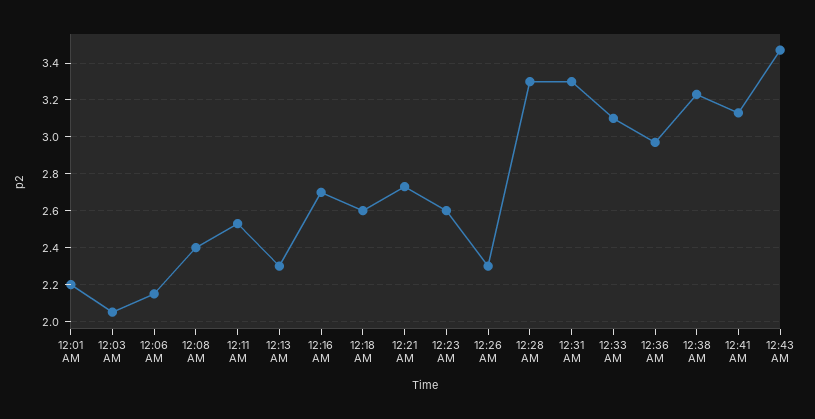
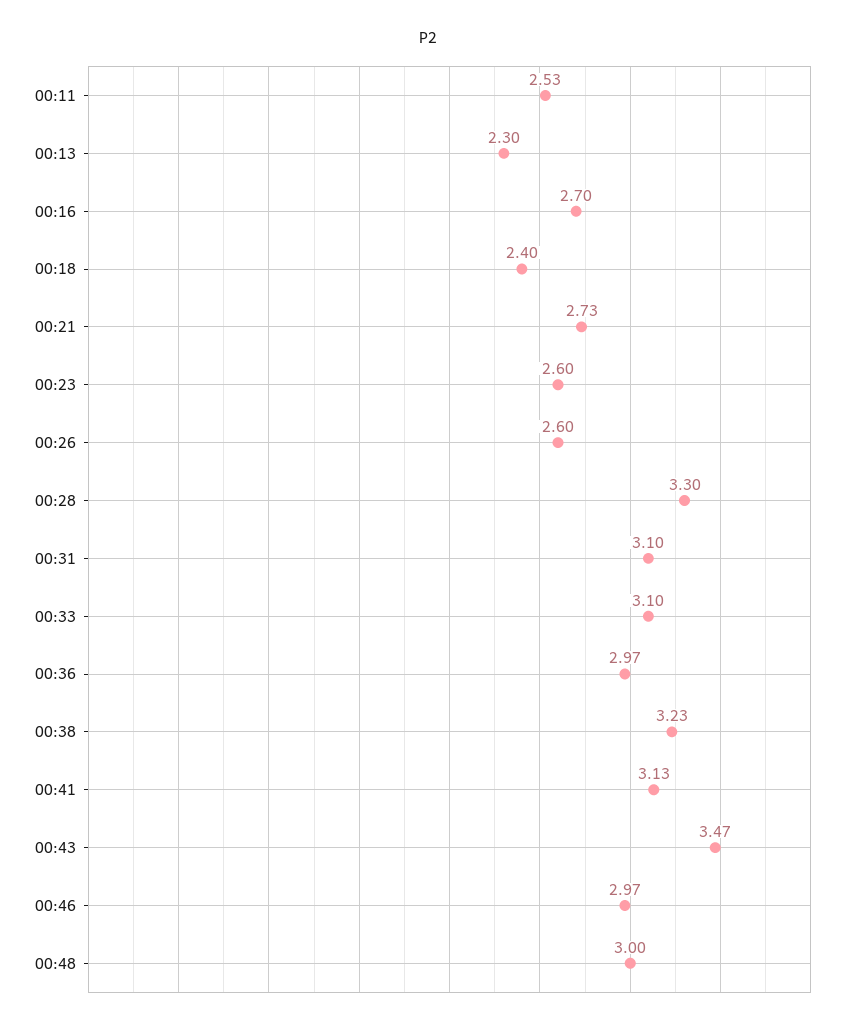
12:01 AM: 2.2 -> none
12:03 AM: 2.05 -> none
12:06 AM: 2.15 -> none
12:08 AM: 2.4 -> none
12:18 AM: 2.6 -> 2.4
12:26 AM: 2.3 -> 2.6
12:31 AM: 3.3 -> 3.1
00:46: none -> 2.97
00:48: none -> 3

